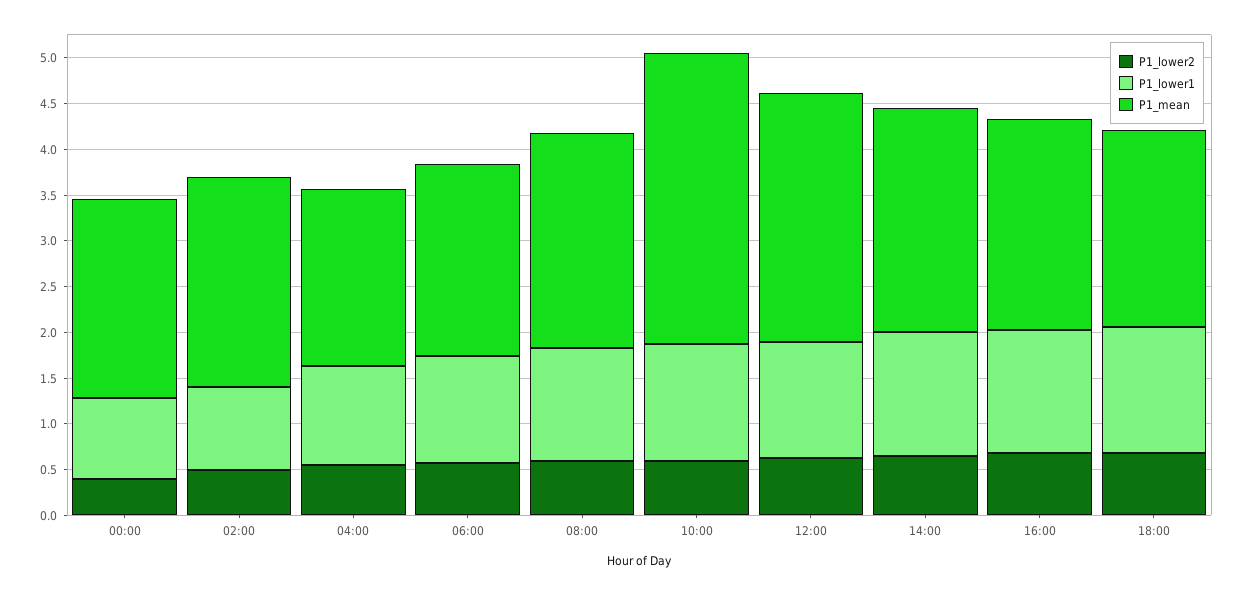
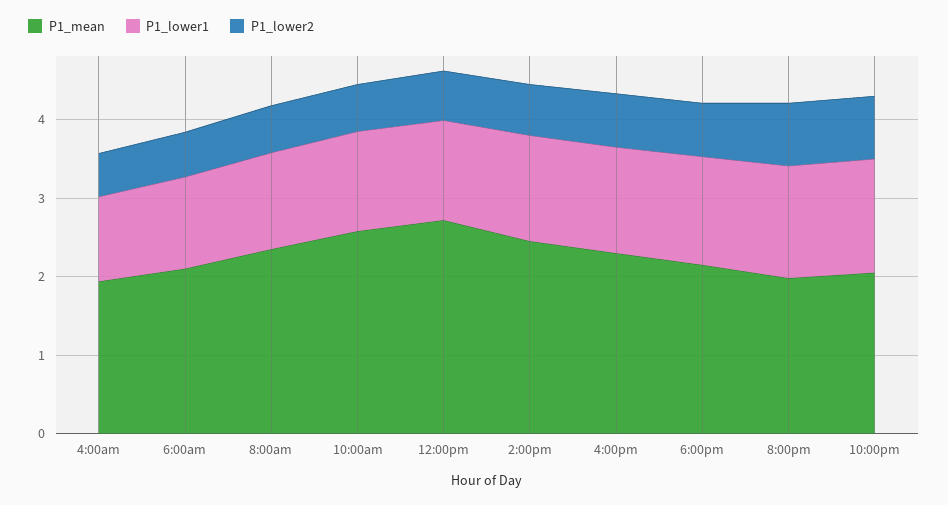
P1_lower2, 00:00: 0.4 -> none
P1_lower1, 00:00: 0.9 -> none
P1_mean, 00:00: 2.2 -> none
P1_lower2, 02:00: 0.5 -> none
P1_lower1, 02:00: 0.9 -> none
P1_mean, 02:00: 2.3 -> none
P1_mean, 10:00: 3.2 -> 2.6
P1_mean, 8:00pm: none -> 2
P1_lower1, 8:00pm: none -> 1.4
P1_lower2, 8:00pm: none -> 0.8
P1_mean, 10:00pm: none -> 2
P1_lower1, 10:00pm: none -> 1.4
P1_lower2, 10:00pm: none -> 0.8

